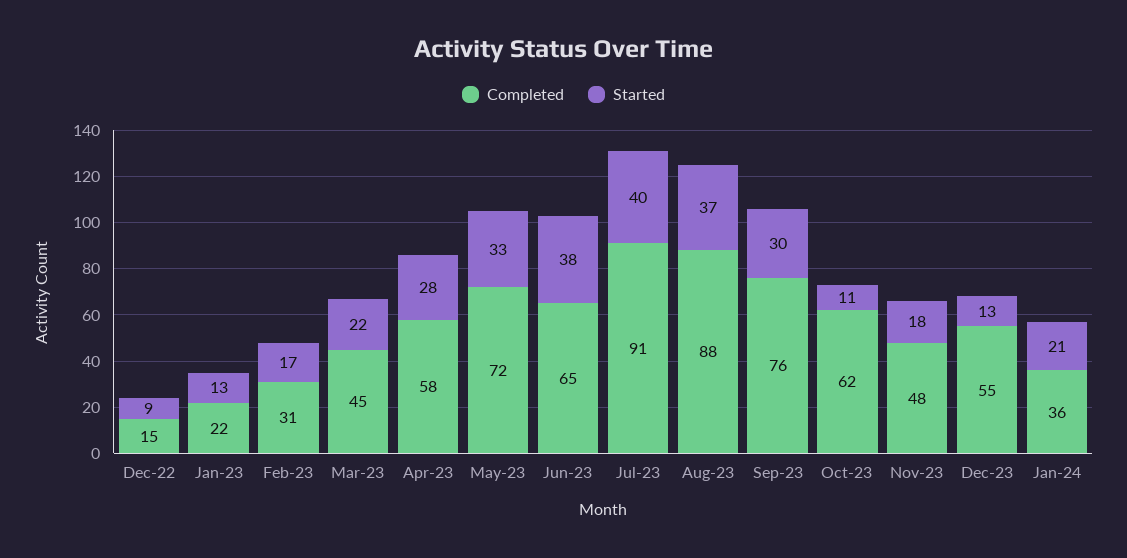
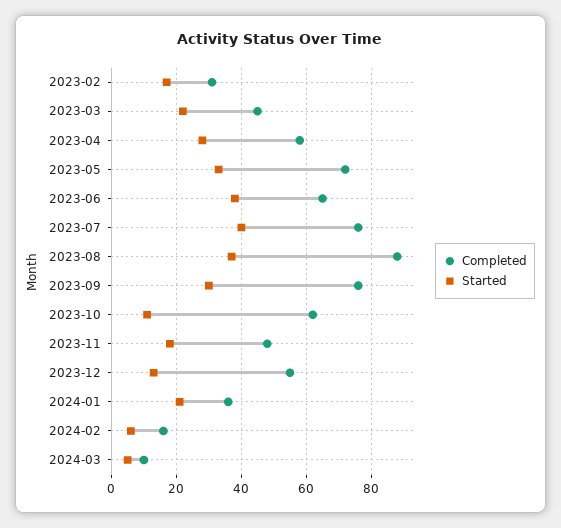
Completed, Dec-22: 15 -> none
Started, Dec-22: 9 -> none
Completed, Jan-23: 22 -> none
Started, Jan-23: 13 -> none
Completed, Jul-23: 91 -> 75
Completed, 2024-02: none -> 15
Started, 2024-02: none -> 5
Completed, 2024-03: none -> 10
Started, 2024-03: none -> 5

